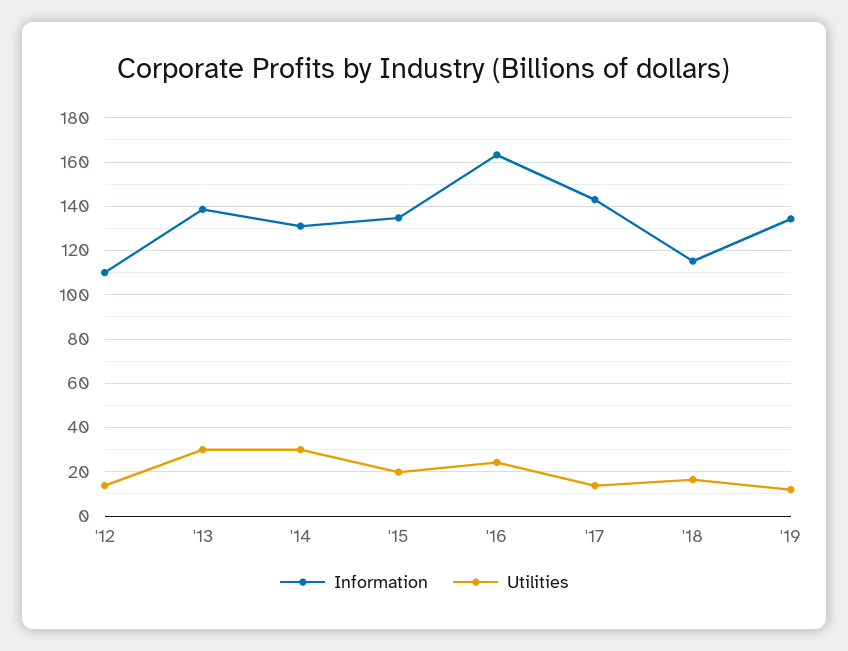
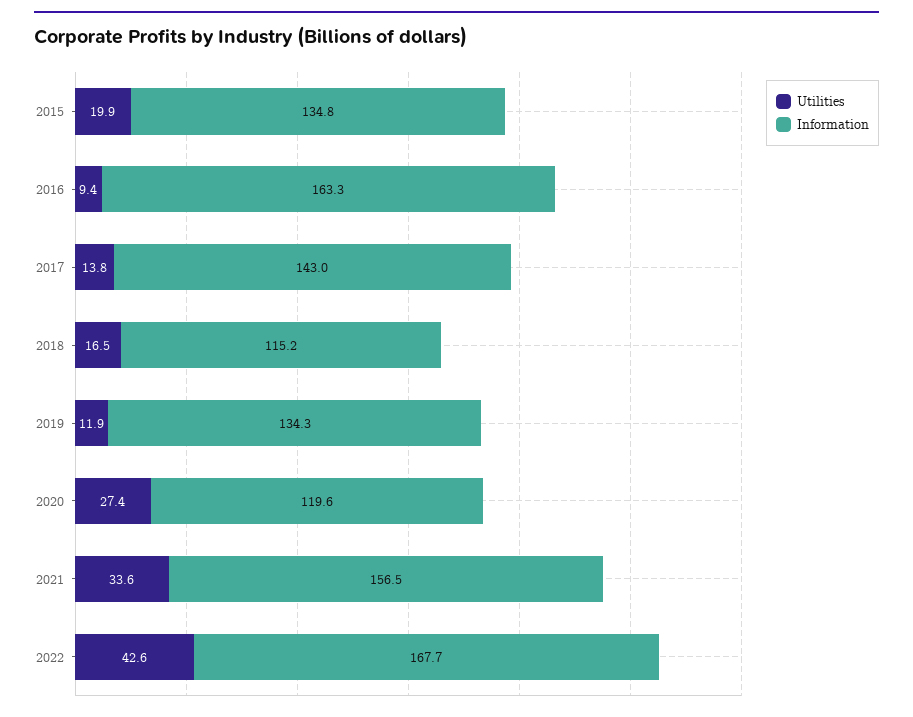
Information, '12: 110 -> none
Utilities, '12: 15 -> none
Information, '13: 140 -> none
Utilities, '13: 30 -> none
Information, '14: 130 -> none
Utilities, '14: 30 -> none
Utilities, '16: 25 -> 9.4
Utilities, 2020: none -> 27.4
Information, 2020: none -> 119.6
Utilities, 2021: none -> 33.6
Information, 2021: none -> 156.5
Utilities, 2022: none -> 42.6
Information, 2022: none -> 167.7

